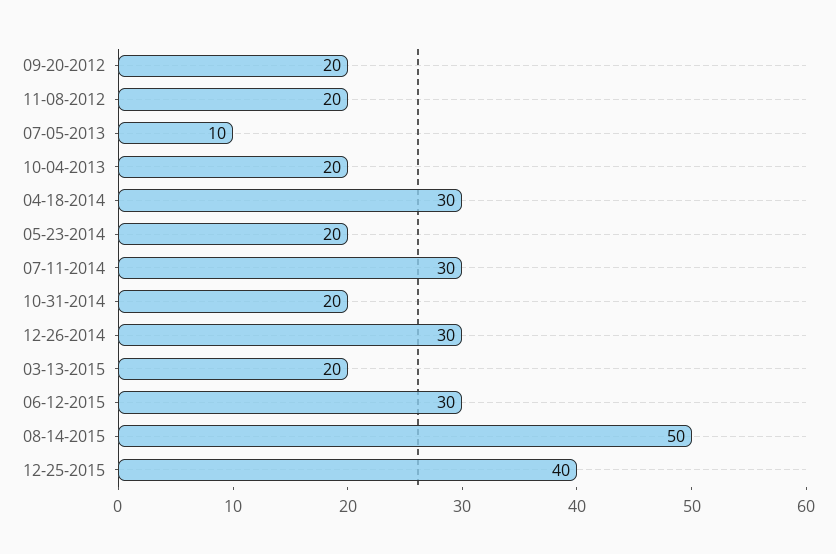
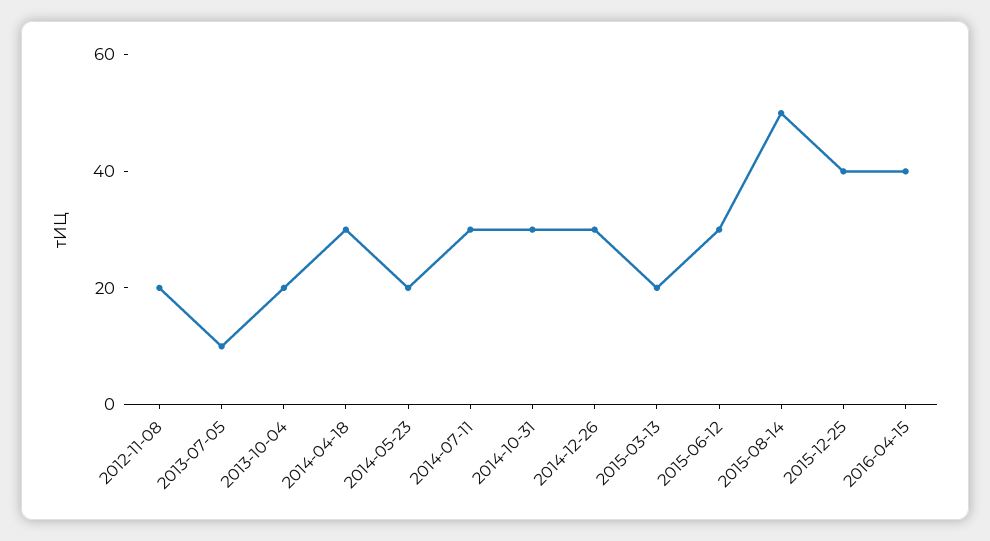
09-20-2012: 20 -> none
10-31-2014: 20 -> 30
2016-04-15: none -> 40

